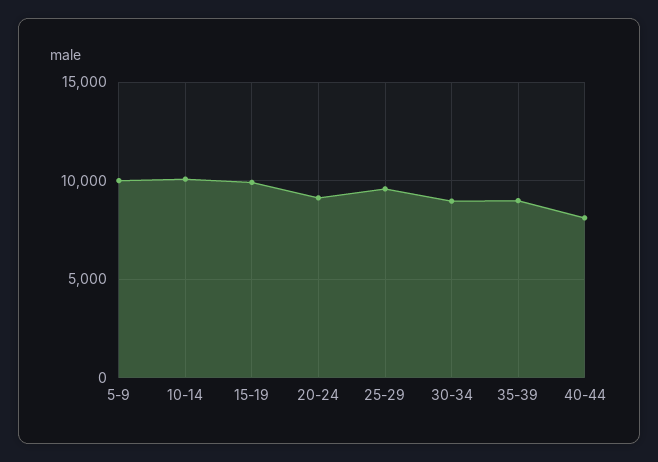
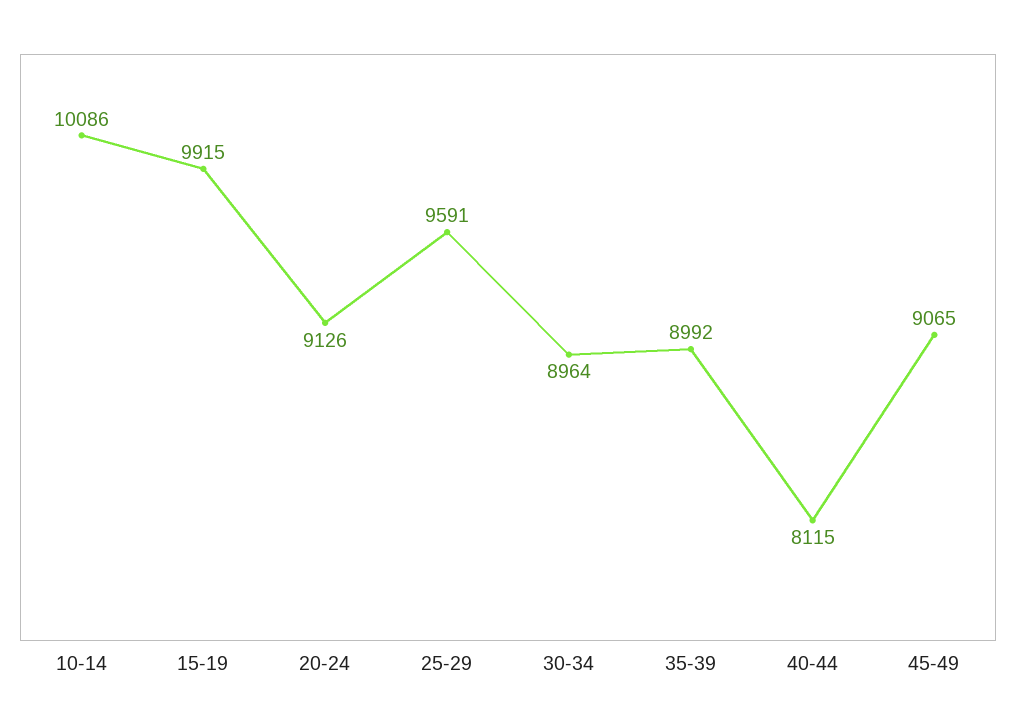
5-9: 10000 -> none
45-49: none -> 9065

